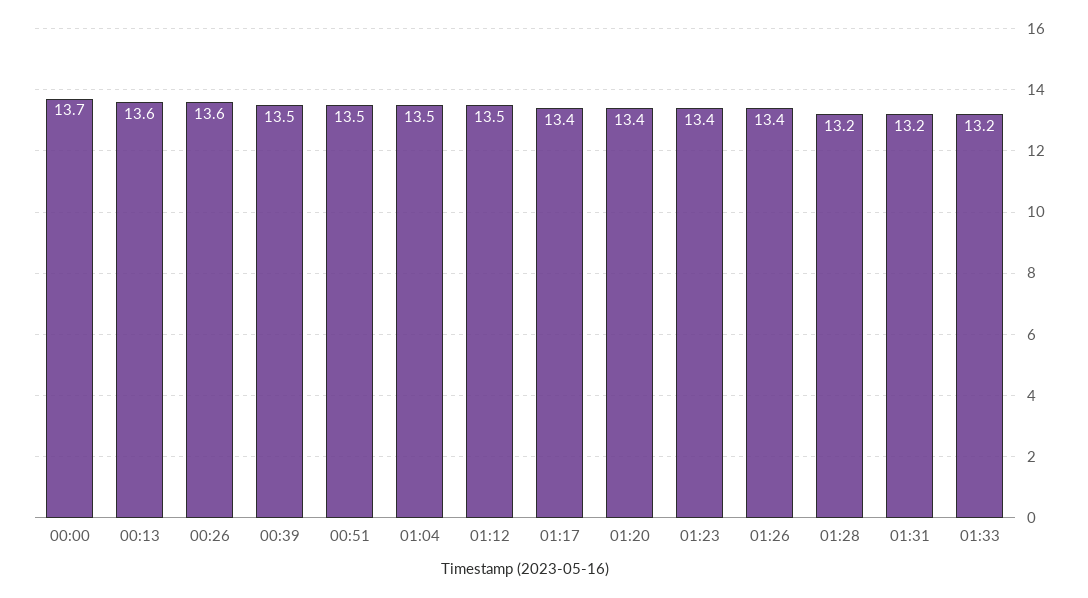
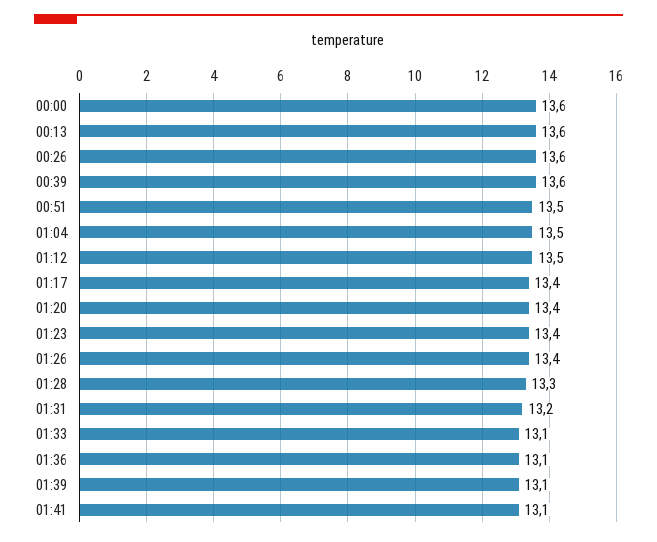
00:00: 13.7 -> 13.6
00:39: 13.5 -> 13.6
01:28: 13.2 -> 13.3
01:33: 13.2 -> 13.1
01:36: none -> 13.1
01:39: none -> 13.1
01:41: none -> 13.1

